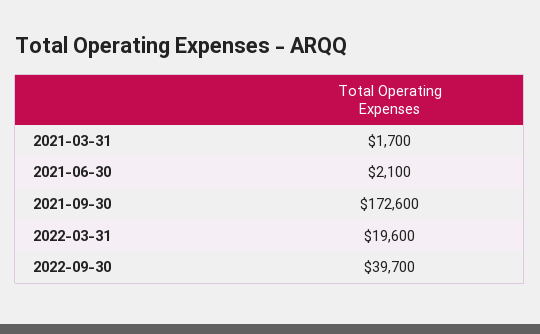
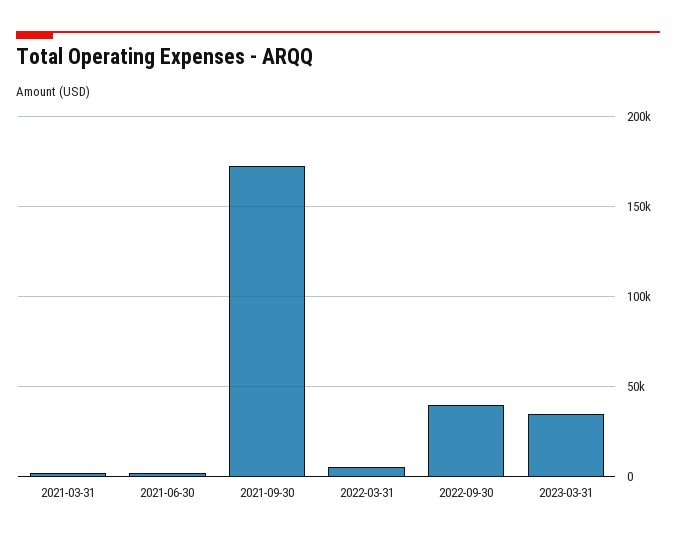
2022-03-31: 19600 -> 5000
2023-03-31: none -> 35000

